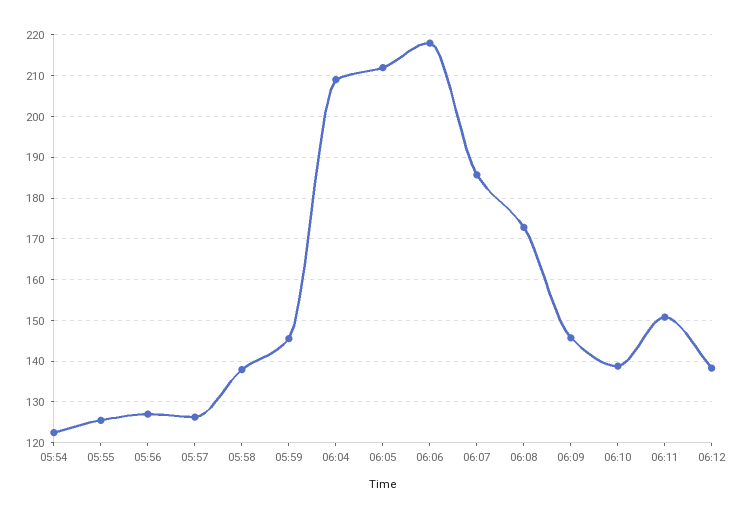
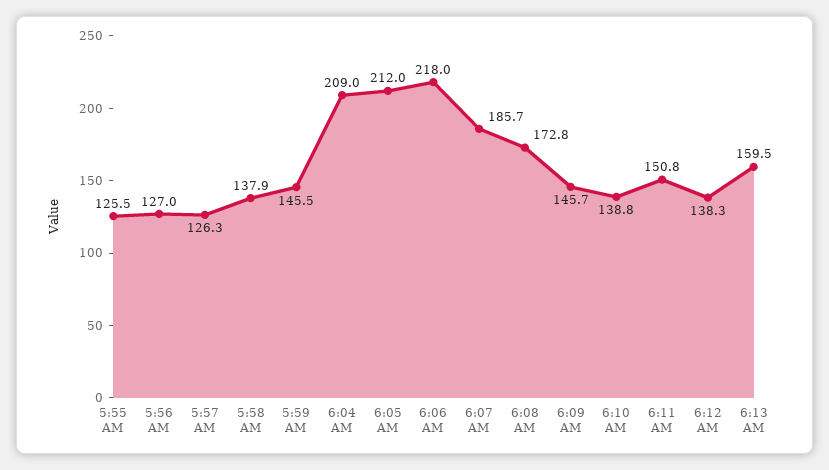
05:54: 122 -> none
6:13 AM: none -> 159.5

